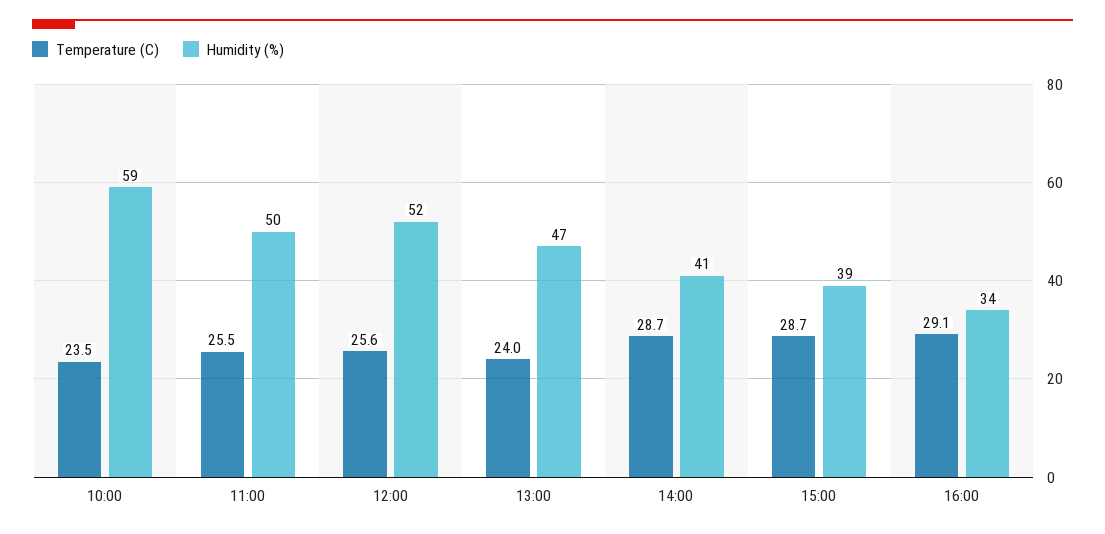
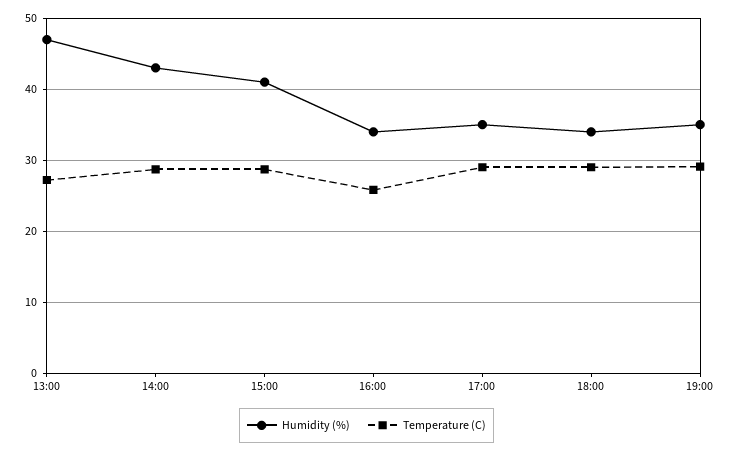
Temperature (C), 10:00: 23.5 -> none
Humidity (%), 10:00: 59 -> none
Temperature (C), 11:00: 25.5 -> none
Humidity (%), 11:00: 50 -> none
Temperature (C), 12:00: 25.6 -> none
Humidity (%), 12:00: 52 -> none
Temperature (C), 13:00: 24 -> 27
Humidity (%), 14:00: 41 -> 43
Humidity (%), 15:00: 39 -> 41
Temperature (C), 16:00: 29.1 -> 26
Humidity (%), 17:00: none -> 35
Temperature (C), 17:00: none -> 29
Humidity (%), 18:00: none -> 34
Temperature (C), 18:00: none -> 29
Humidity (%), 19:00: none -> 35
Temperature (C), 19:00: none -> 29

